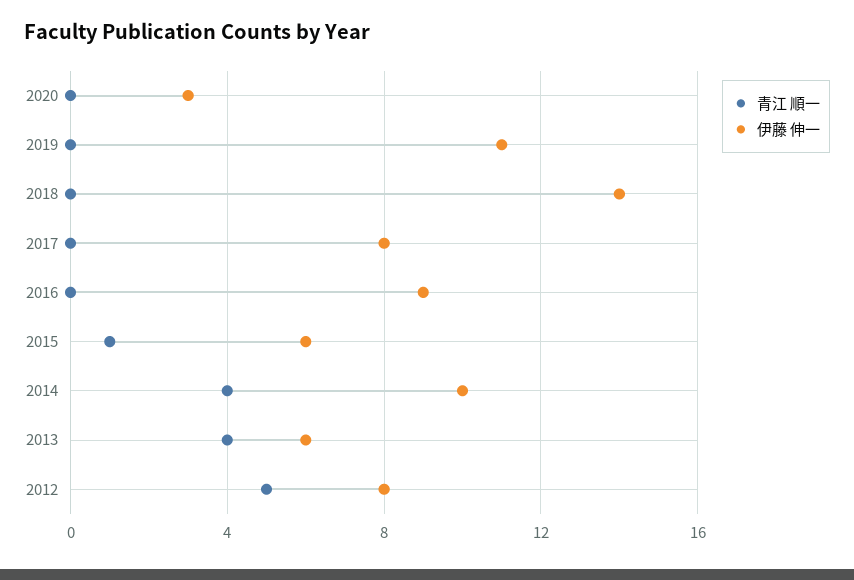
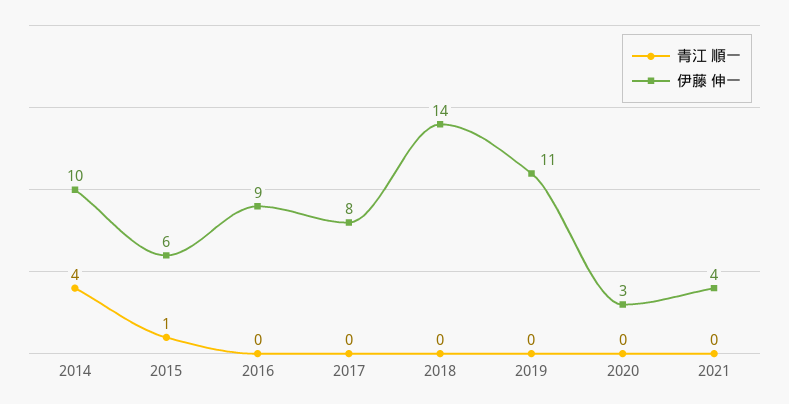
青江 順一, 2013: 4 -> none
伊藤 伸一, 2013: 6 -> none
青江 順一, 2012: 5 -> none
伊藤 伸一, 2012: 8 -> none
青江 順一, 2021: none -> 0
伊藤 伸一, 2021: none -> 4

